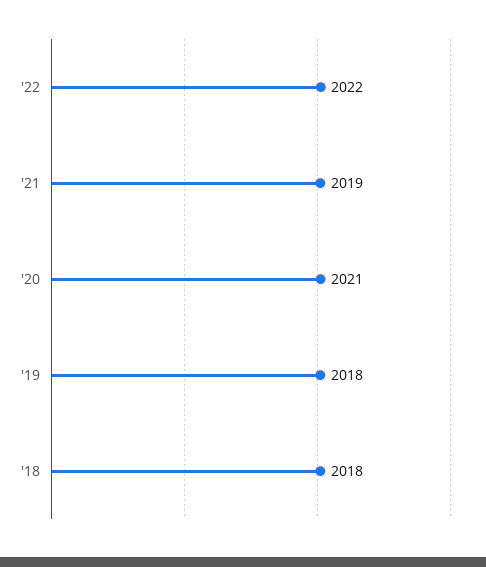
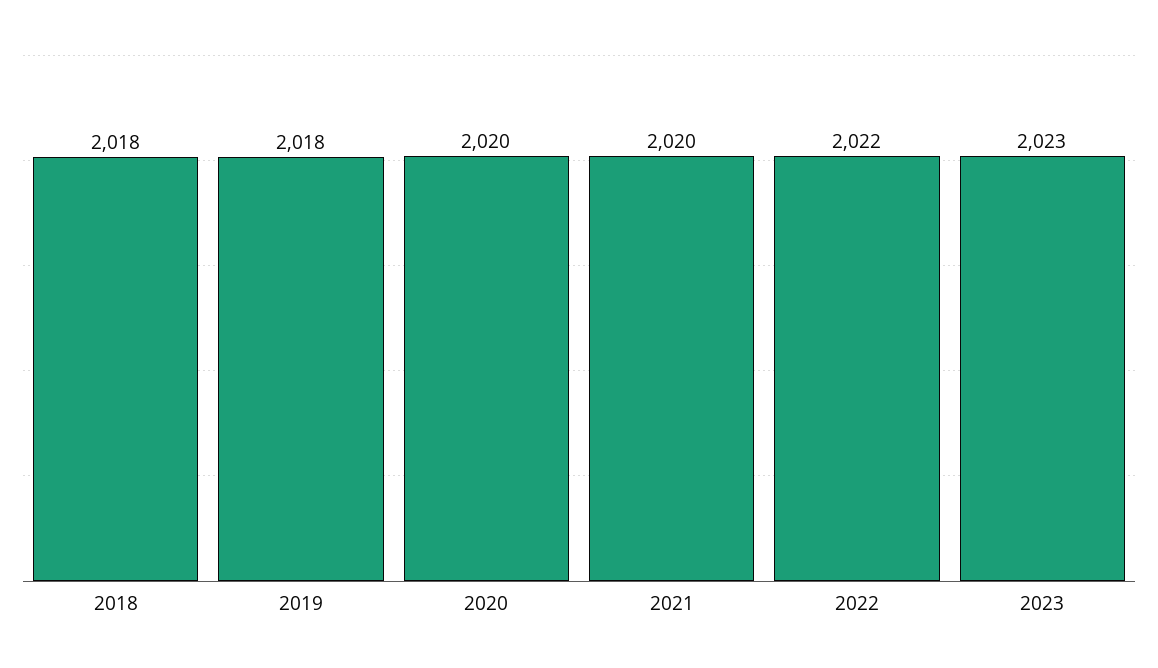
'21: 2019 -> 2020
'20: 2021 -> 2020
2023: none -> 2023

